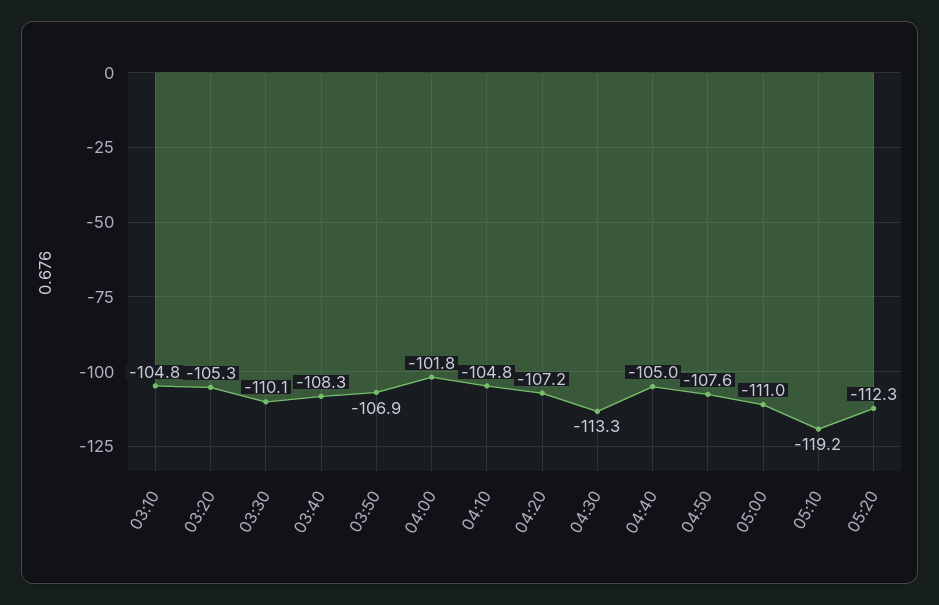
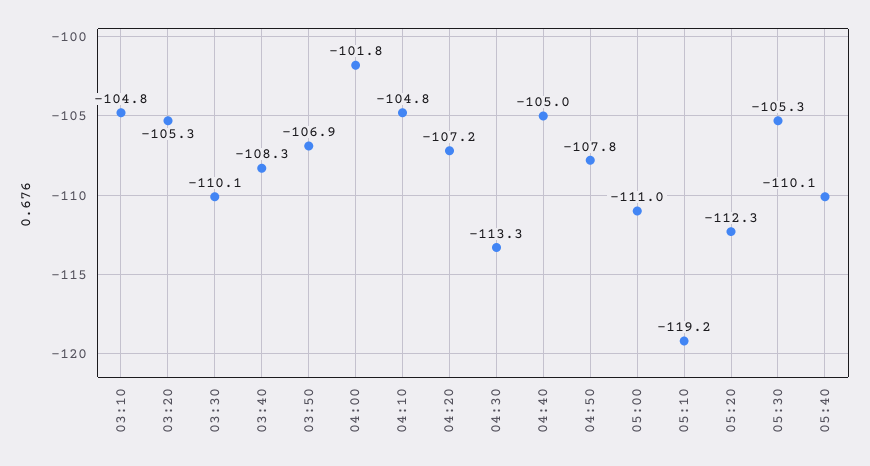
04:50: -107.6 -> -107.8
05:30: none -> -105.3
05:40: none -> -110.1

